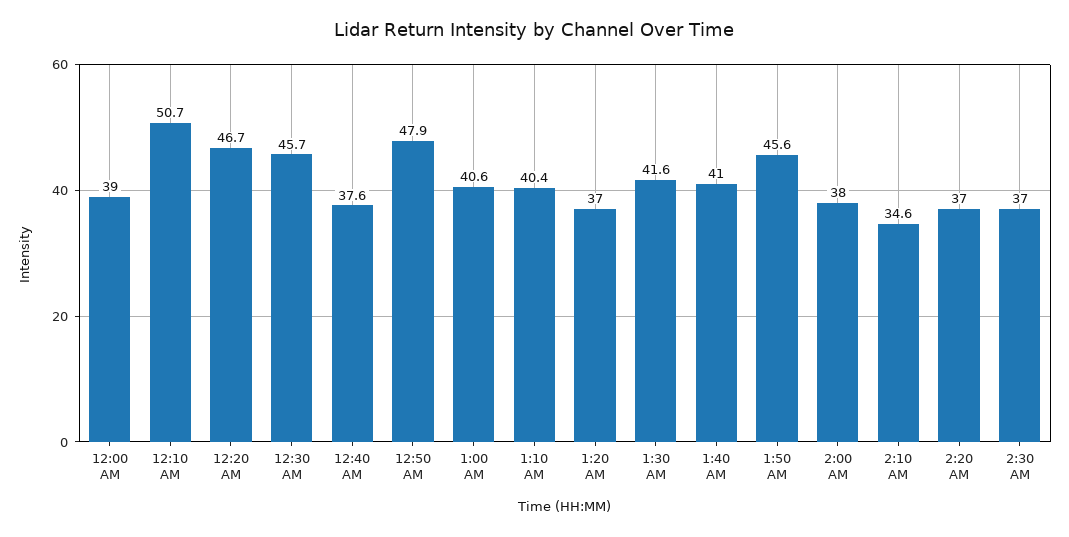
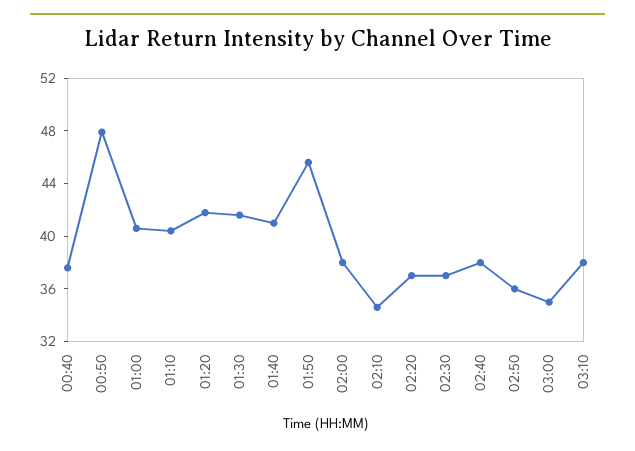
12:00 AM: 39 -> none
12:10 AM: 50.7 -> none
12:20 AM: 46.7 -> none
12:30 AM: 45.7 -> none
1:20 AM: 37 -> 42
02:40: none -> 38
02:50: none -> 36
03:00: none -> 35
03:10: none -> 38

